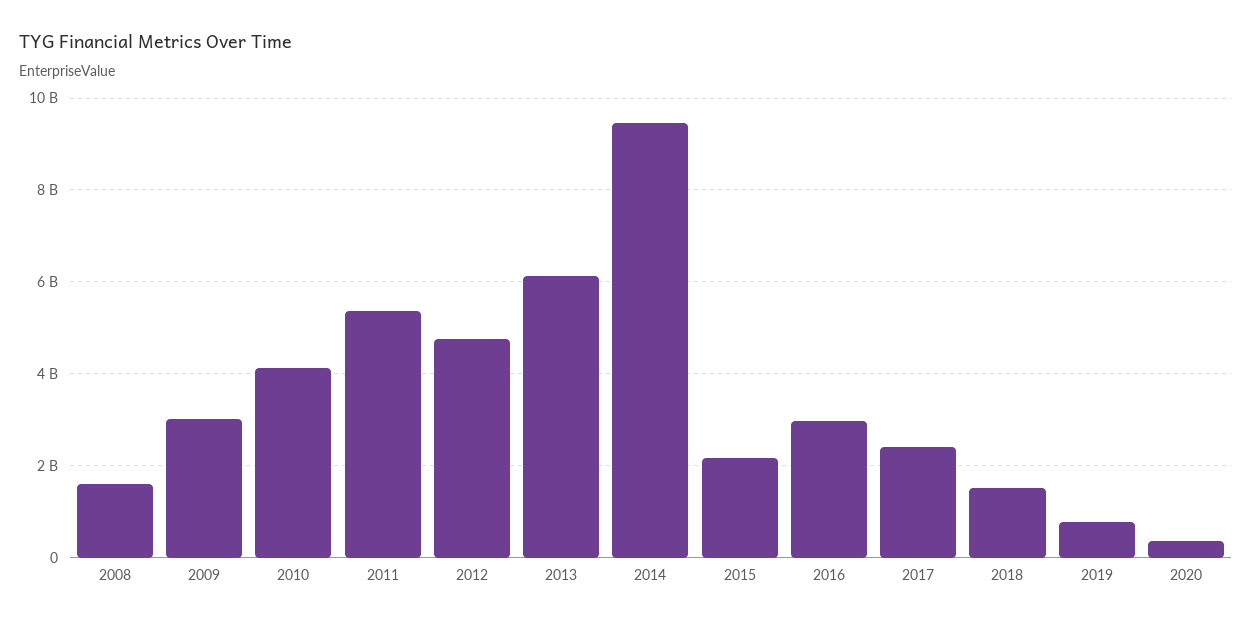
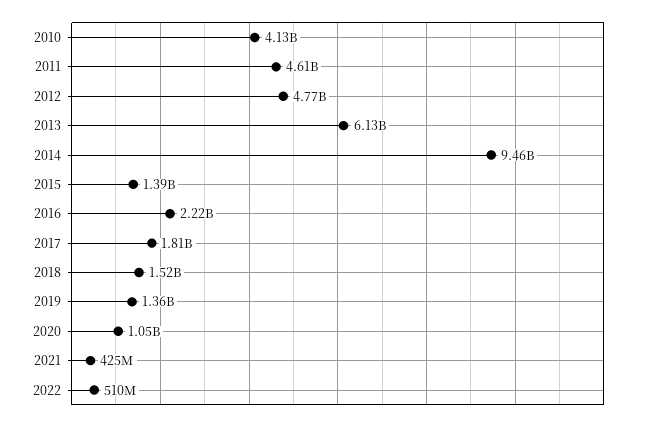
2008: 1600000000 -> none
2009: 3000000000 -> none
2011: 5400000000 -> 4610000000
2015: 2200000000 -> 1390000000
2016: 3000000000 -> 2220000000
2017: 2400000000 -> 1810000000
2019: 800000000 -> 1360000000
2020: 400000000 -> 1050000000
2021: none -> 425000000
2022: none -> 510000000

